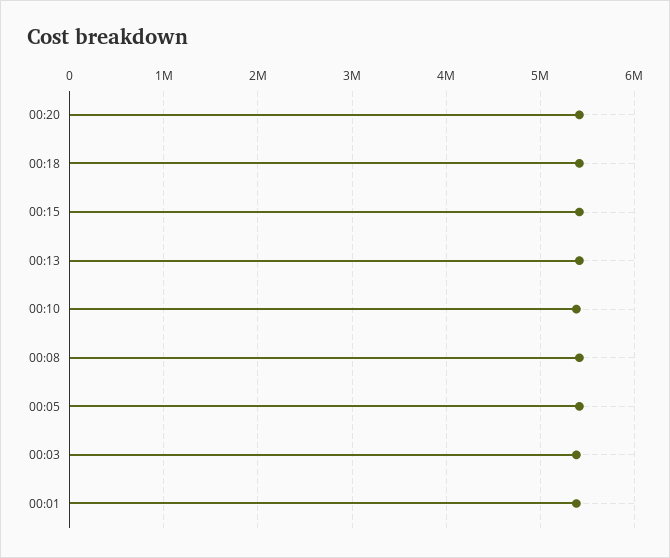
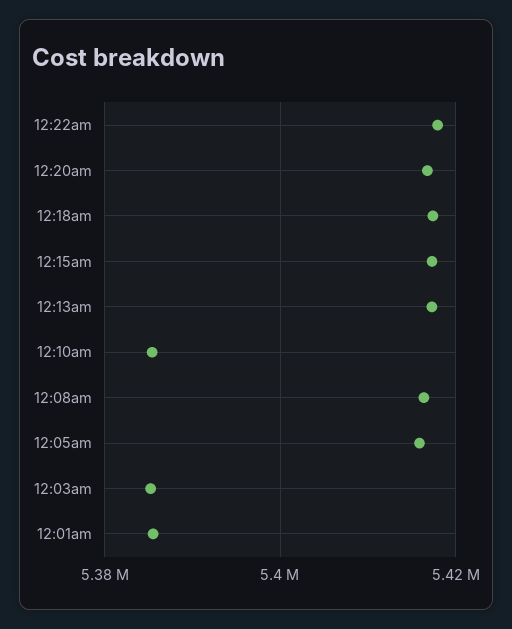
12:22am: none -> 5418000

